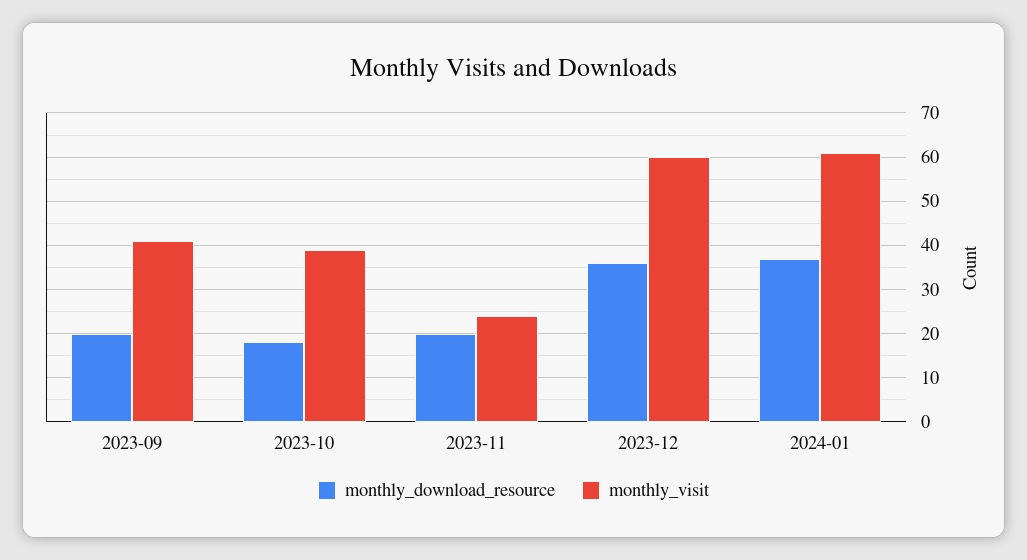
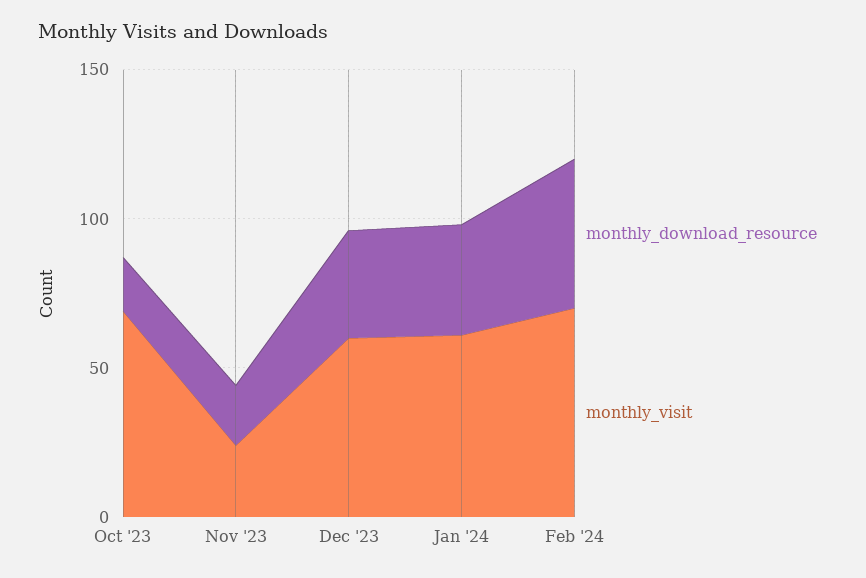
monthly_download_resource, 2023-09: 20 -> none
monthly_visit, 2023-09: 40 -> none
monthly_visit, 2023-10: 40 -> 70
monthly_download_resource, Feb '24: none -> 50
monthly_visit, Feb '24: none -> 70

